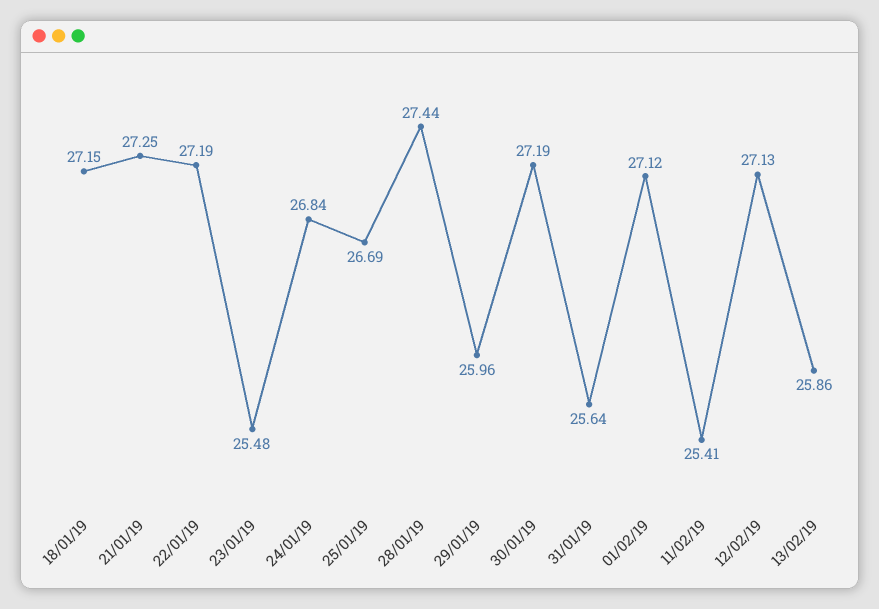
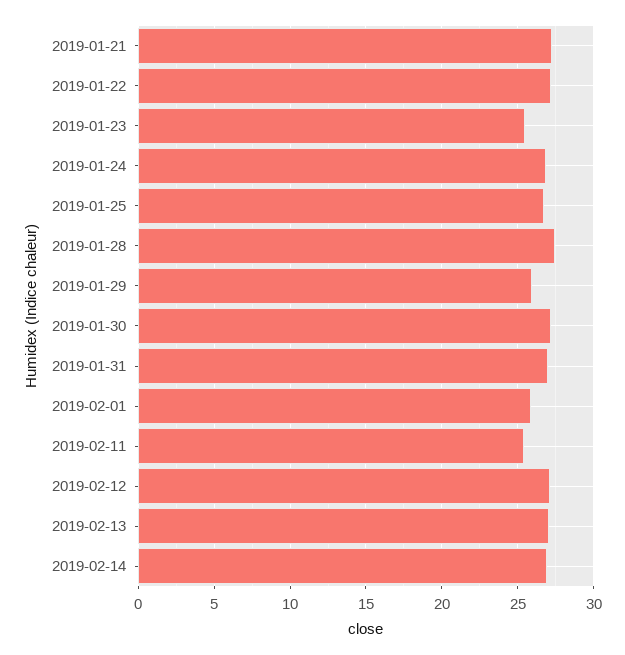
18/01/19: 27.15 -> none
31/01/19: 25.64 -> 27
01/02/19: 27.12 -> 26
13/02/19: 25.86 -> 27
2019-02-14: none -> 27

